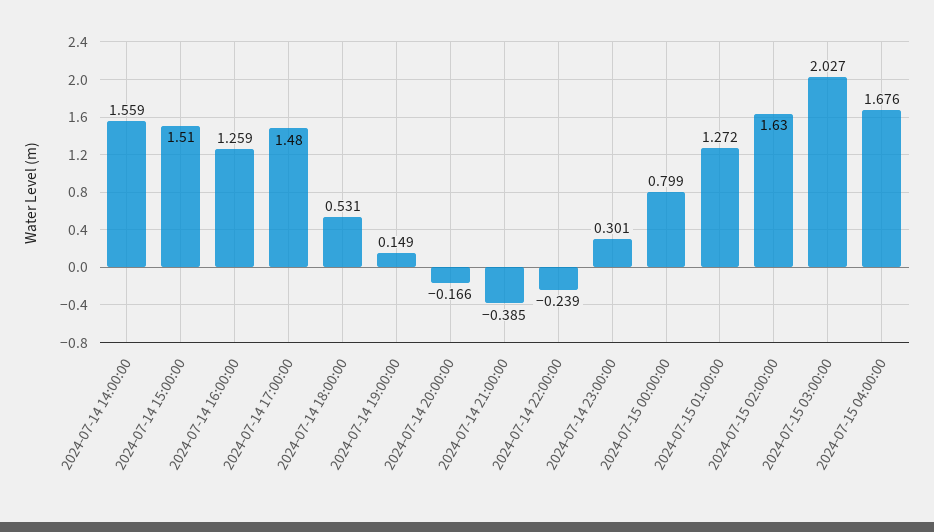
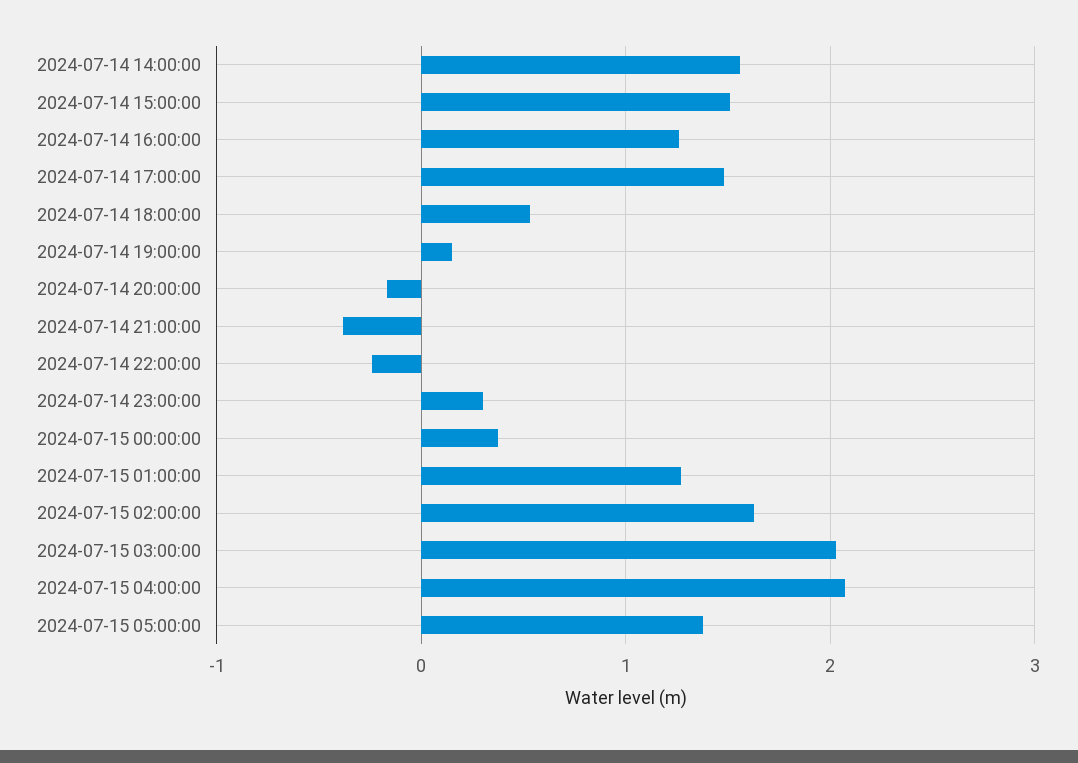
2024-07-15 00:00:00: 0.799 -> 0.4
2024-07-15 04:00:00: 1.676 -> 2.1
2024-07-15 05:00:00: none -> 1.4

